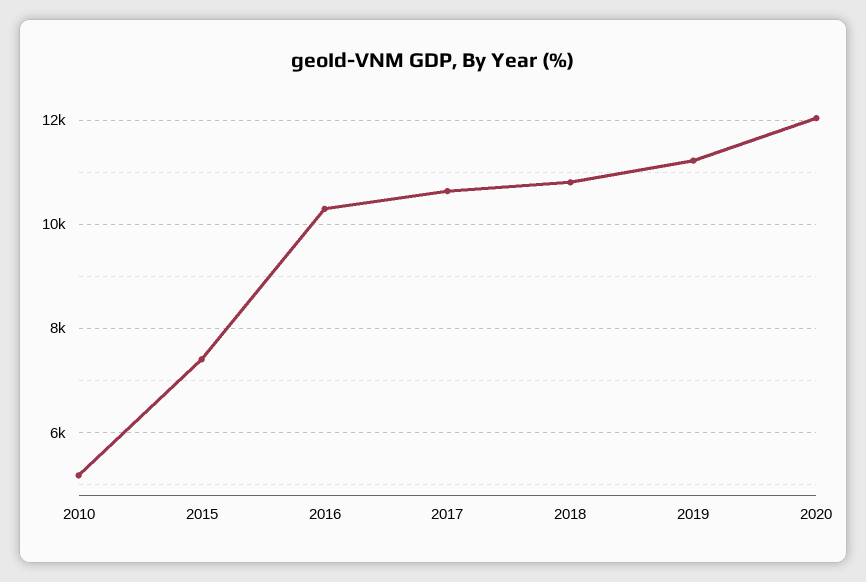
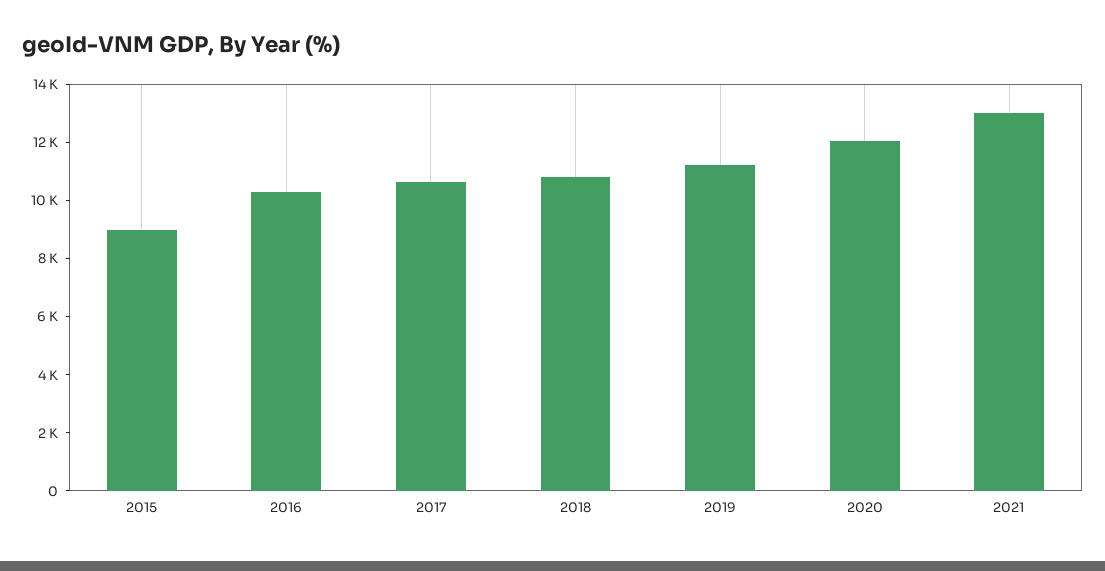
2010: 5200 -> none
2015: 7400 -> 9000
2021: none -> 13000

